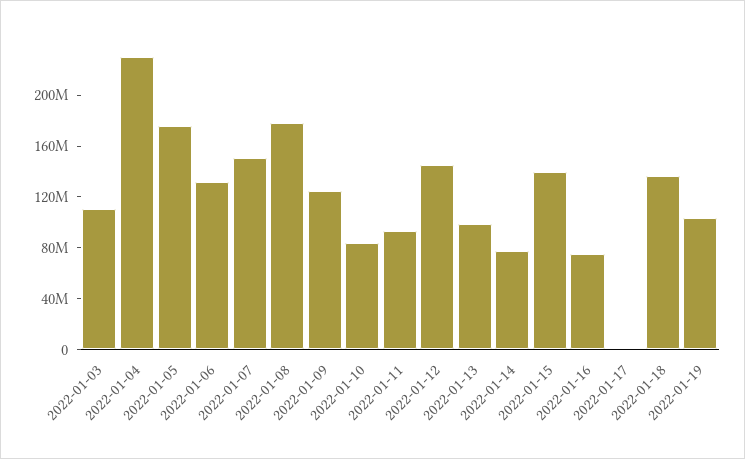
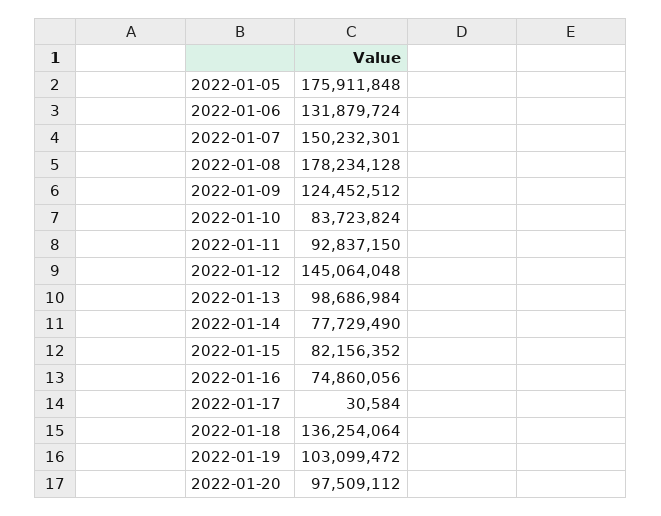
2022-01-03: 110000000 -> none
2022-01-04: 230000000 -> none
2022-01-15: 140000000 -> 82156352
2022-01-20: none -> 97509112

